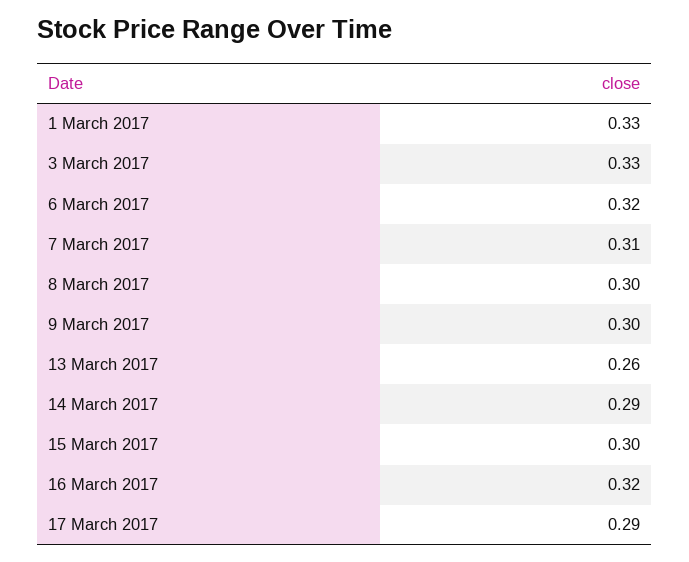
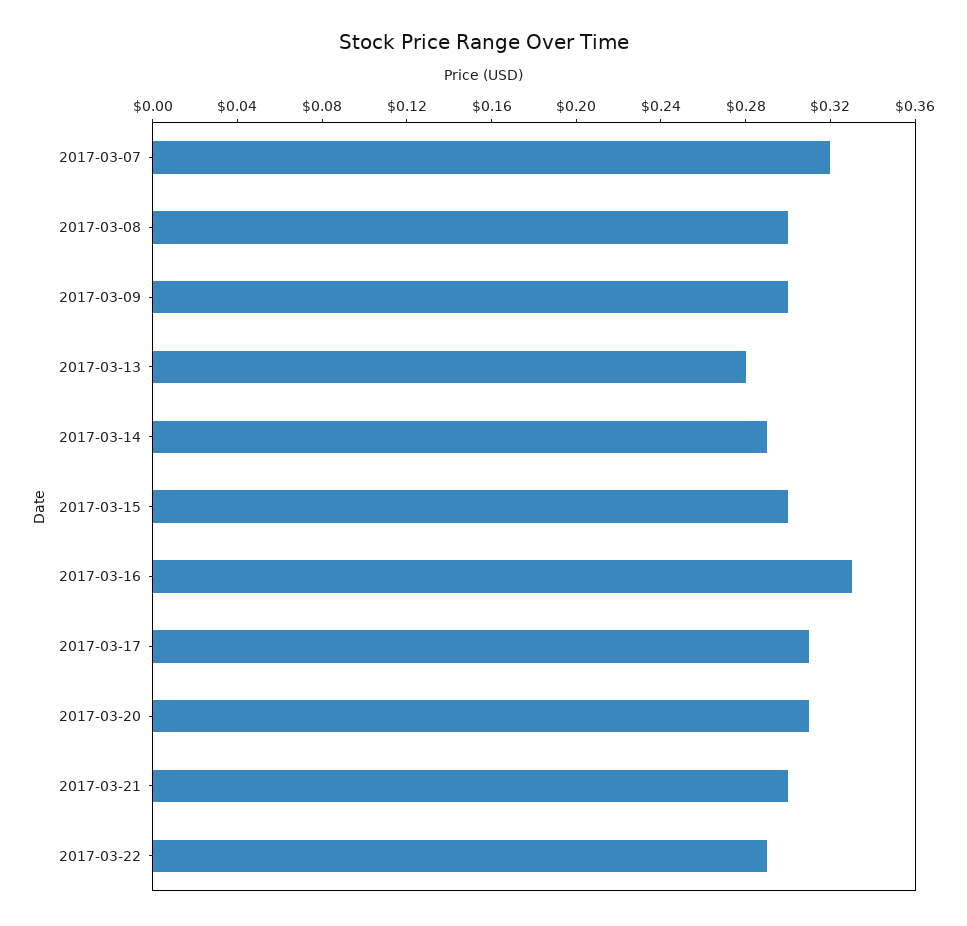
1 March 2017: 0.33 -> none
3 March 2017: 0.33 -> none
6 March 2017: 0.32 -> none
7 March 2017: 0.31 -> 0.32
13 March 2017: 0.26 -> 0.28
16 March 2017: 0.32 -> 0.33
17 March 2017: 0.29 -> 0.31
2017-03-20: none -> 0.31
2017-03-21: none -> 0.3
2017-03-22: none -> 0.29

